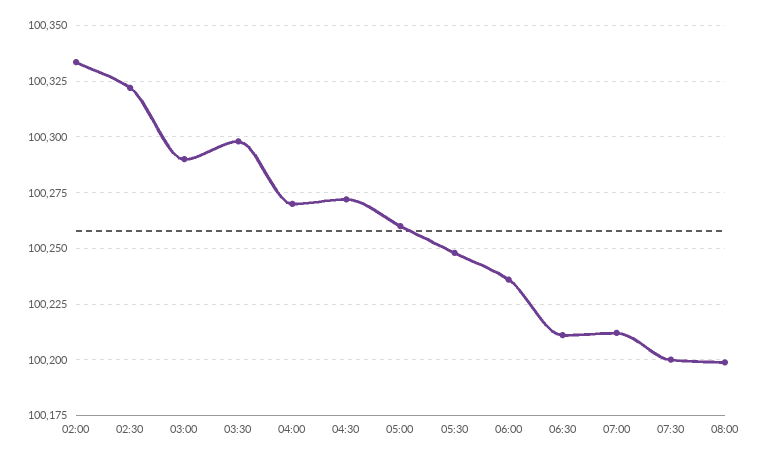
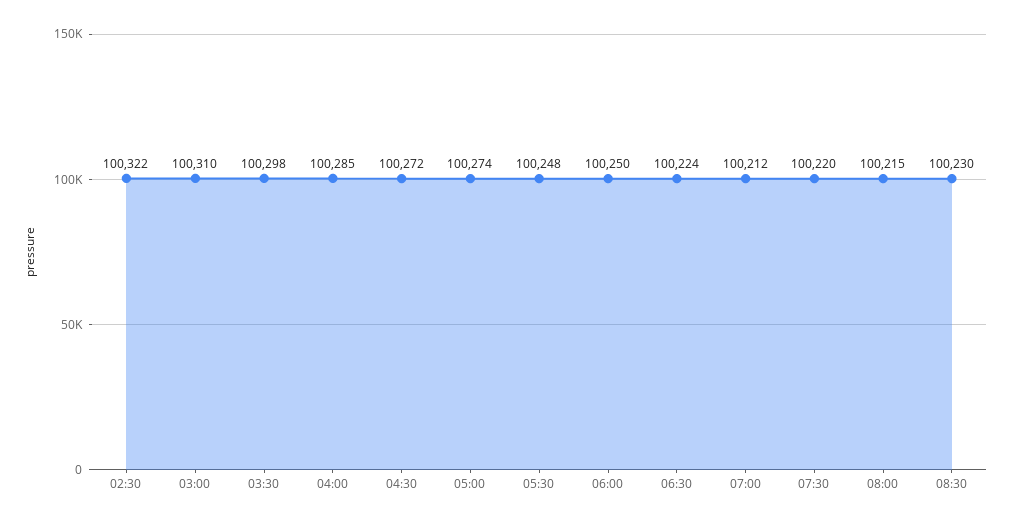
02:00: 100335 -> none
03:00: 100290 -> 100310
04:00: 100270 -> 100285
05:00: 100260 -> 100274
06:00: 100235 -> 100250
06:30: 100210 -> 100224
07:30: 100200 -> 100220
08:00: 100200 -> 100215
08:30: none -> 100230

